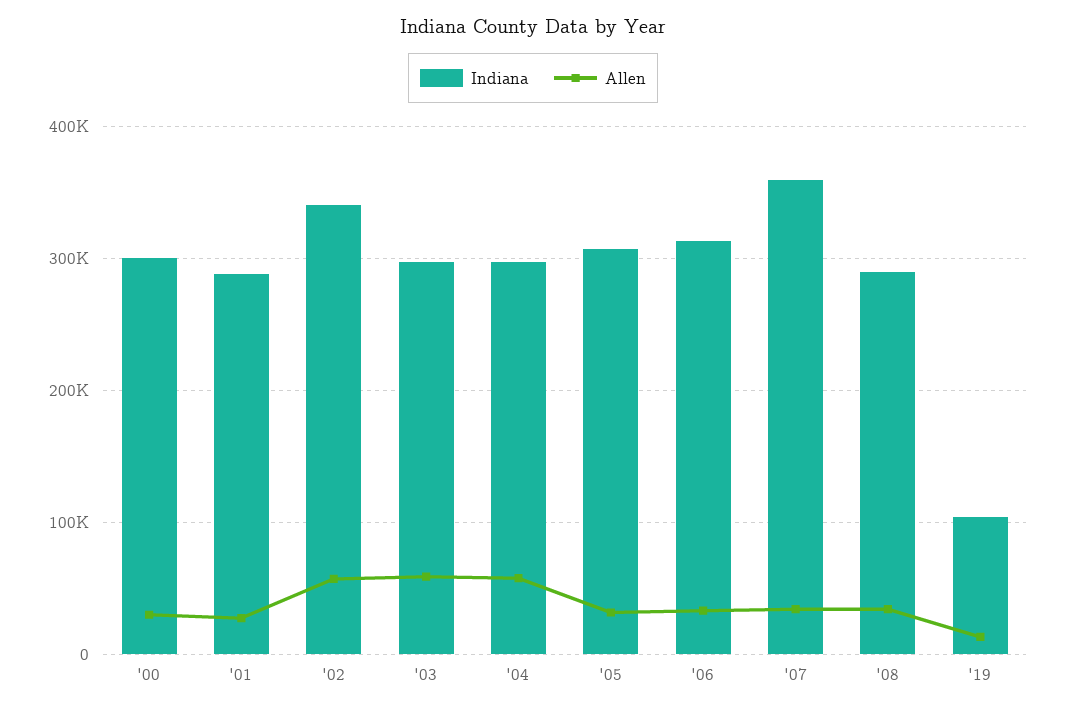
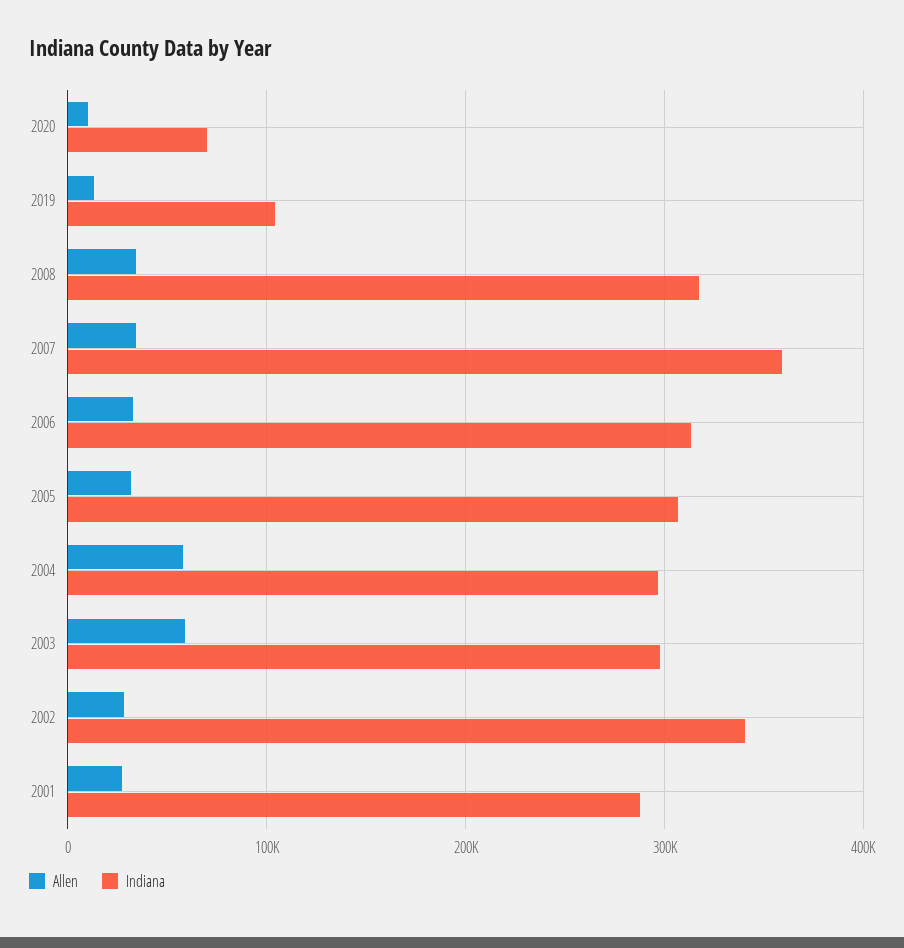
Indiana, '00: 300000 -> none
Allen, '00: 30000 -> none
Allen, '02: 60000 -> 30000
Indiana, '08: 290000 -> 320000
Allen, 2020: none -> 10000
Indiana, 2020: none -> 70000

